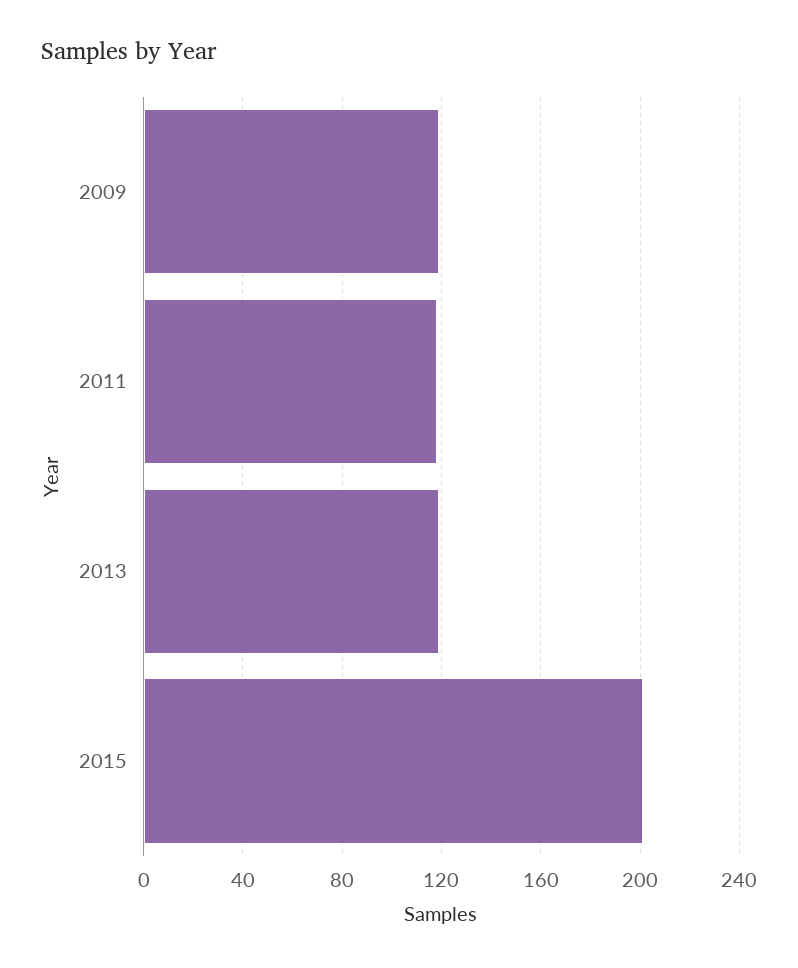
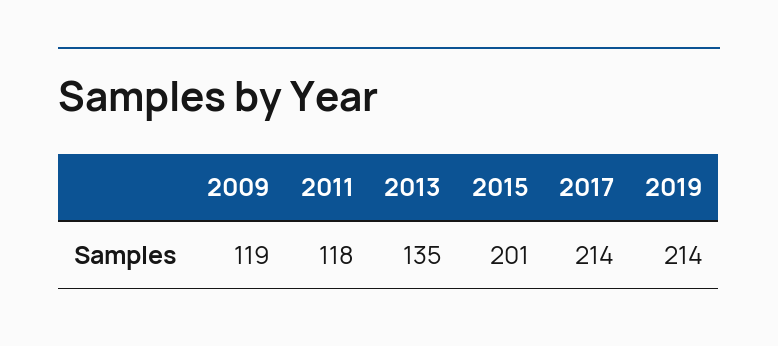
2013: 120 -> 135
2017: none -> 214
2019: none -> 214

